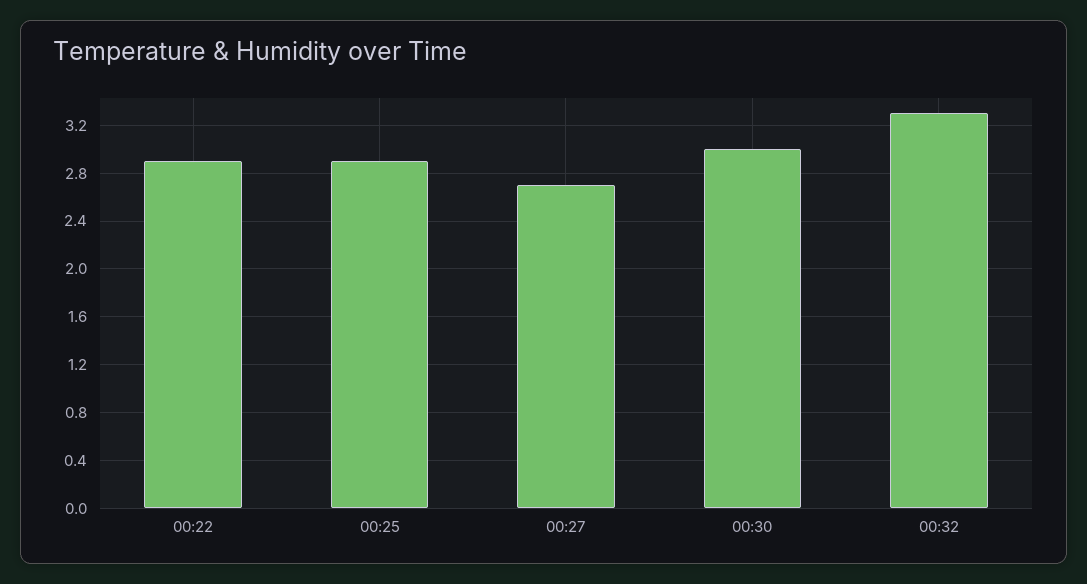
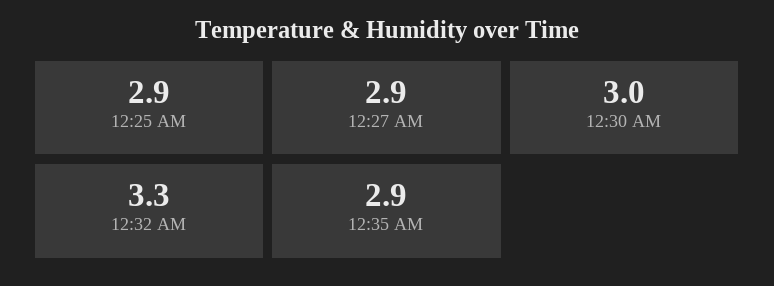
00:22: 2.9 -> none
00:27: 2.7 -> 2.9
12:35 AM: none -> 2.9

